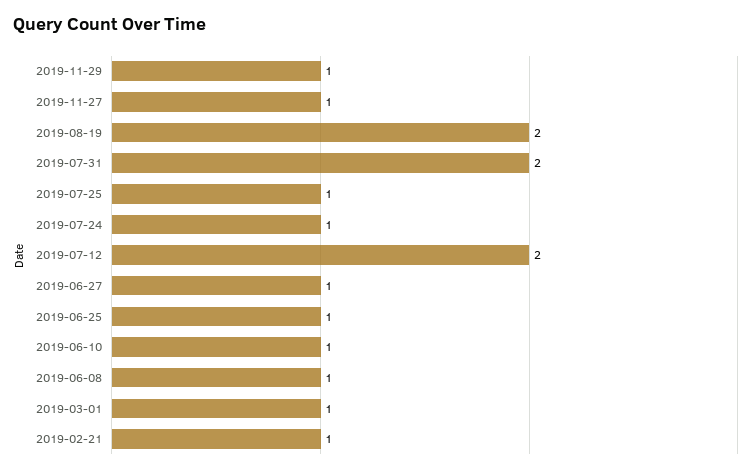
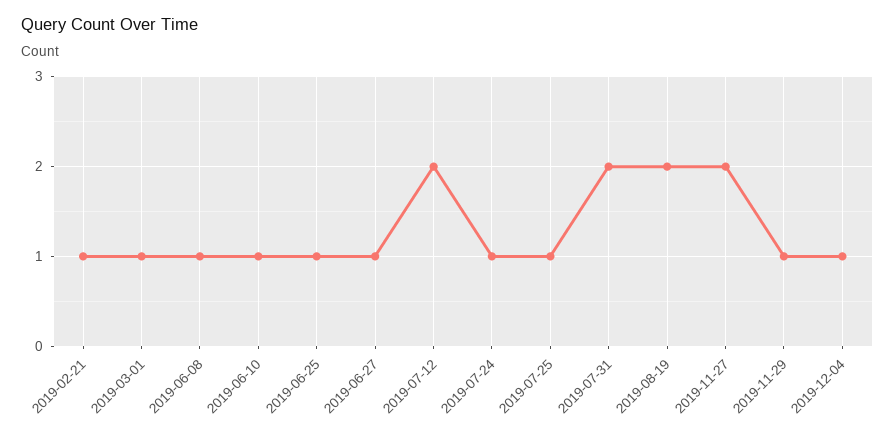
2019-11-27: 1 -> 2
2019-12-04: none -> 1

